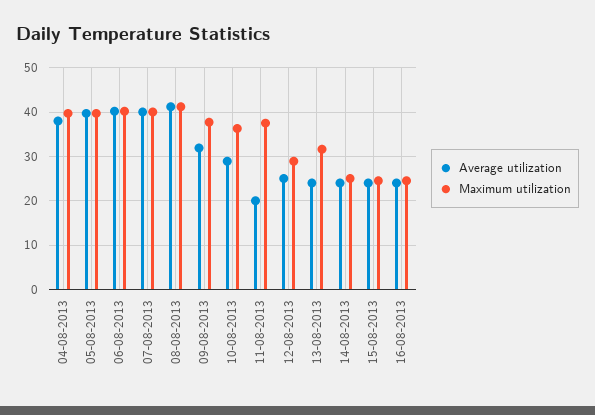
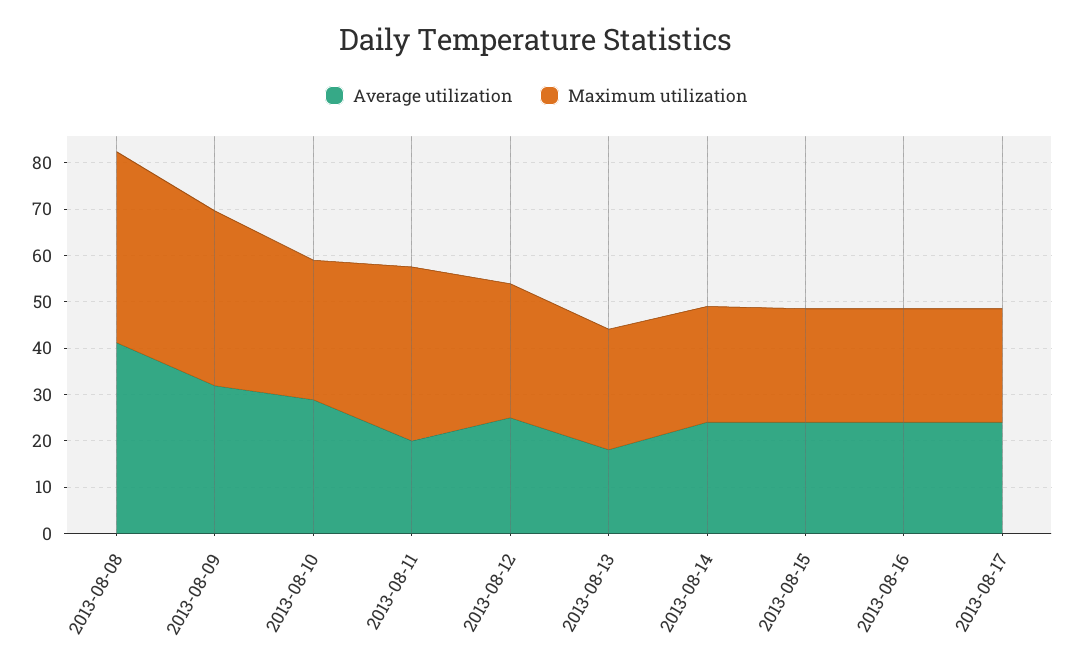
Average utilization, 04-08-2013: 38 -> none
Maximum utilization, 04-08-2013: 40 -> none
Average utilization, 05-08-2013: 40 -> none
Maximum utilization, 05-08-2013: 40 -> none
Average utilization, 06-08-2013: 40 -> none
Maximum utilization, 06-08-2013: 40 -> none
Average utilization, 07-08-2013: 40 -> none
Maximum utilization, 07-08-2013: 40 -> none
Maximum utilization, 10-08-2013: 36 -> 30
Average utilization, 13-08-2013: 24 -> 18
Maximum utilization, 13-08-2013: 32 -> 26
Average utilization, 2013-08-17: none -> 24
Maximum utilization, 2013-08-17: none -> 24

